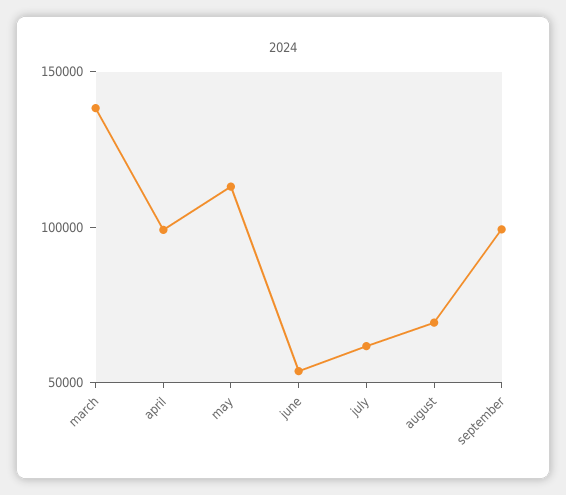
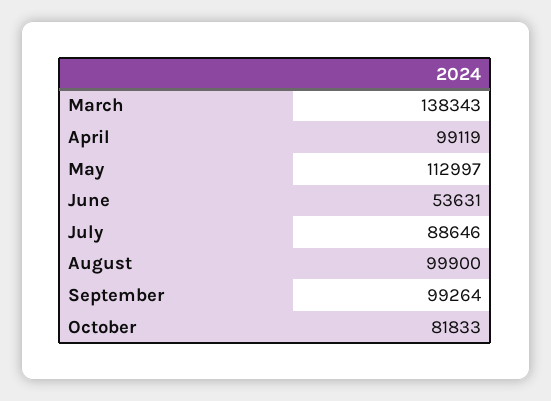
july: 60000 -> 88646
august: 70000 -> 99900
October: none -> 81833

